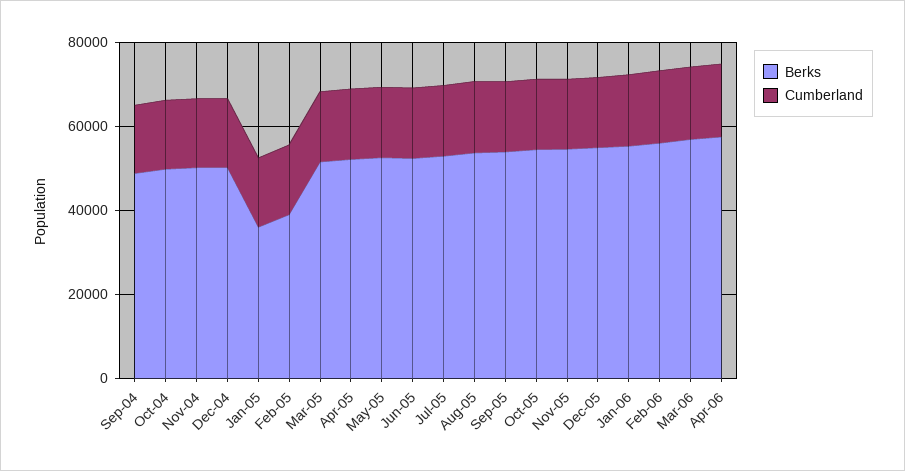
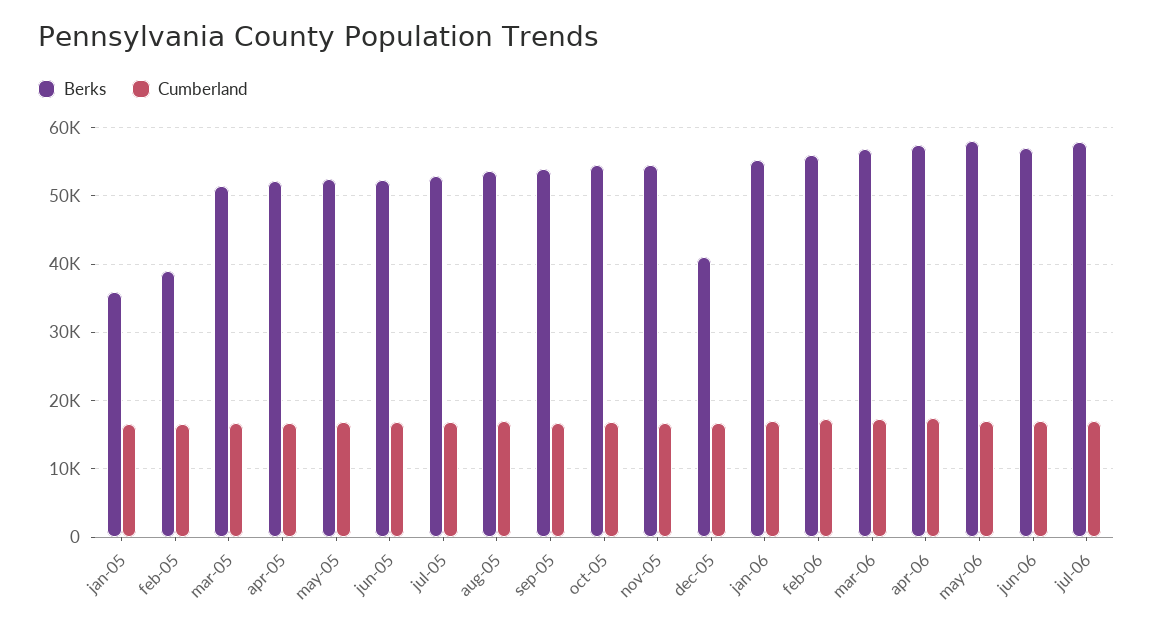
Berks, Sep-04: 50000 -> none
Cumberland, Sep-04: 15000 -> none
Berks, Oct-04: 50000 -> none
Cumberland, Oct-04: 15000 -> none
Berks, Nov-04: 50000 -> none
Cumberland, Nov-04: 15000 -> none
Berks, Dec-04: 50000 -> none
Cumberland, Dec-04: 15000 -> none
Berks, Dec-05: 55000 -> 41000
Berks, may-06: none -> 58000
Cumberland, may-06: none -> 17000
Berks, jun-06: none -> 57000
Cumberland, jun-06: none -> 17000
Berks, jul-06: none -> 58000
Cumberland, jul-06: none -> 17000

